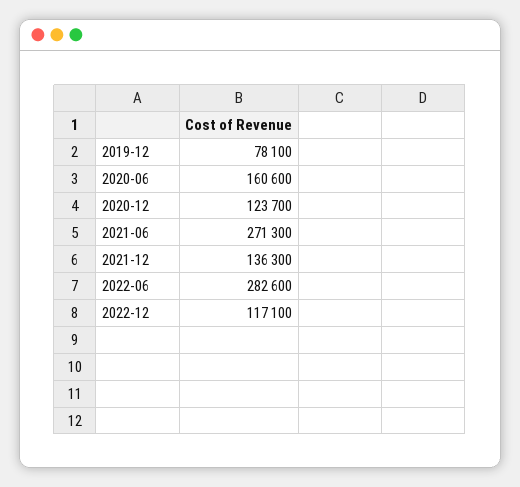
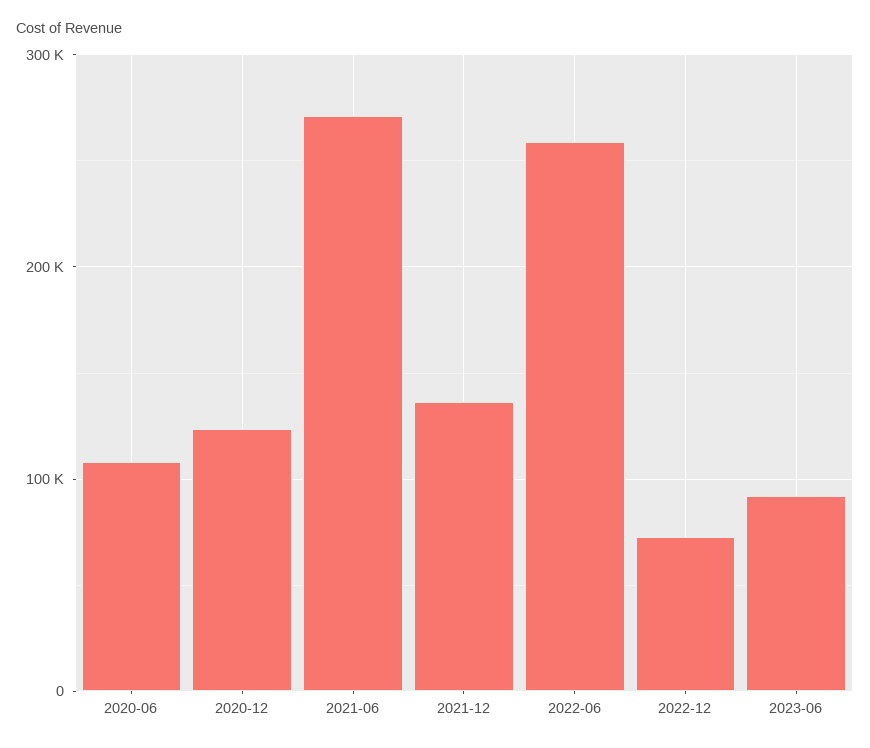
2019-12: 78100 -> none
2020-06: 160600 -> 110000
2022-06: 282600 -> 260000
2022-12: 117100 -> 70000
2023-06: none -> 90000

